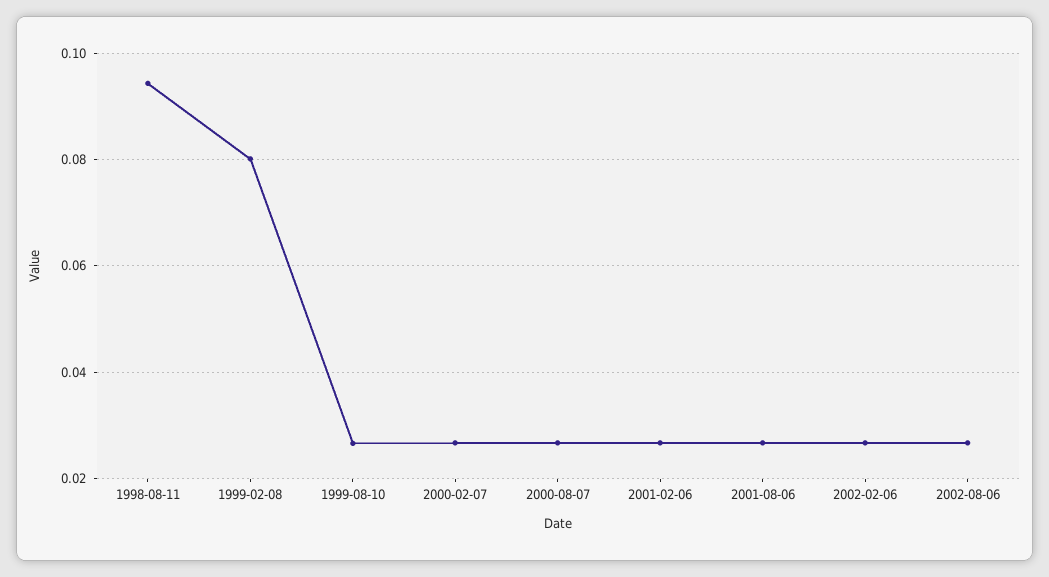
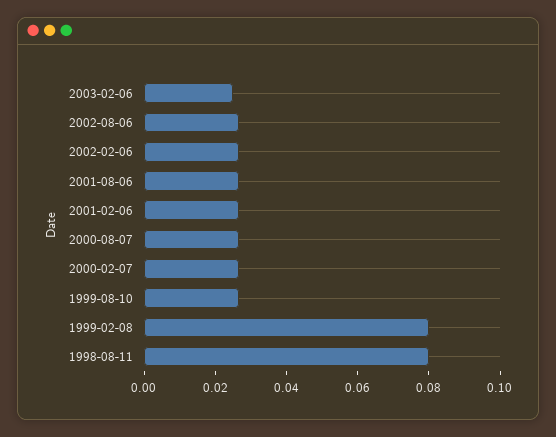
1998-08-11: 0.094 -> 0.08
2003-02-06: none -> 0.025

